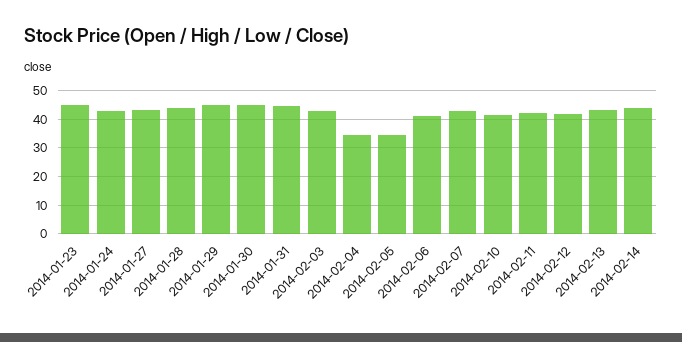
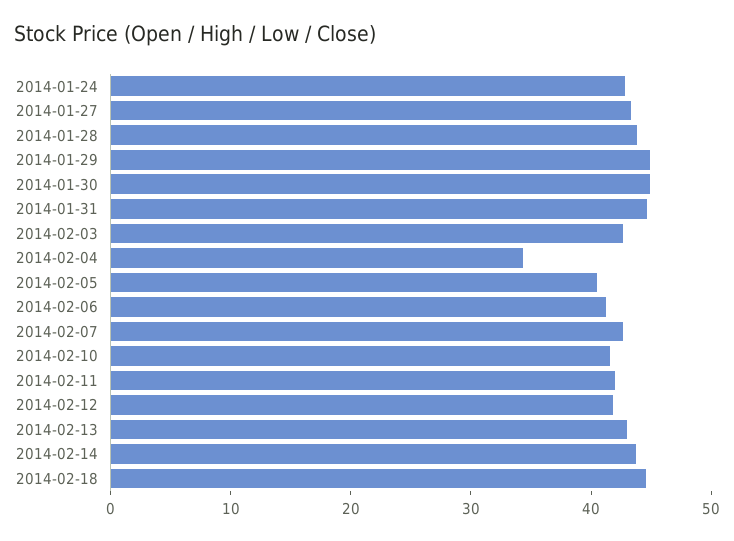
2014-01-23: 45 -> none
2014-02-05: 35 -> 40
2014-02-18: none -> 44

